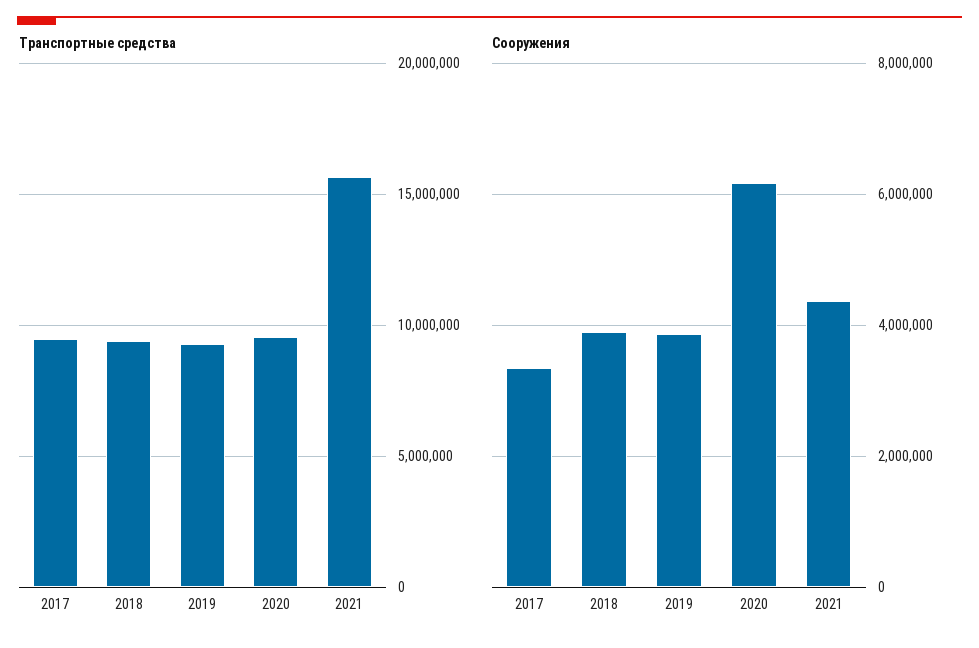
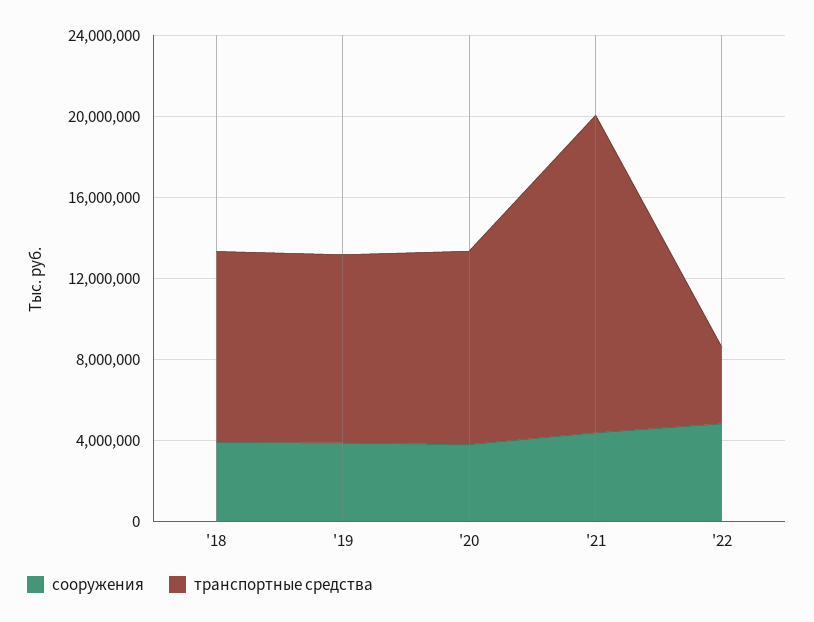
Транспортные средства, 2017: 9500000 -> none
Сооружения, 2017: 3400000 -> none
Сооружения, 2020: 6200000 -> 4000000
Сооружения, '22: none -> 5000000
Транспортные средства, '22: none -> 4000000

